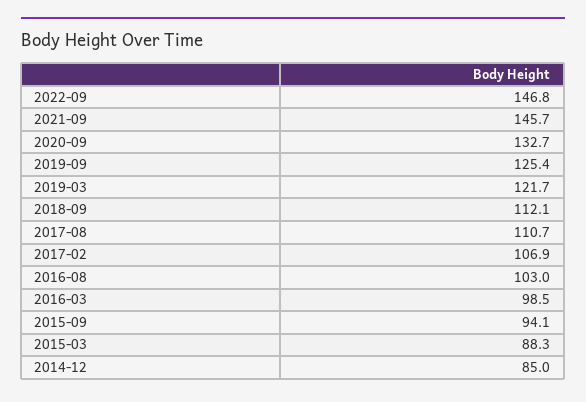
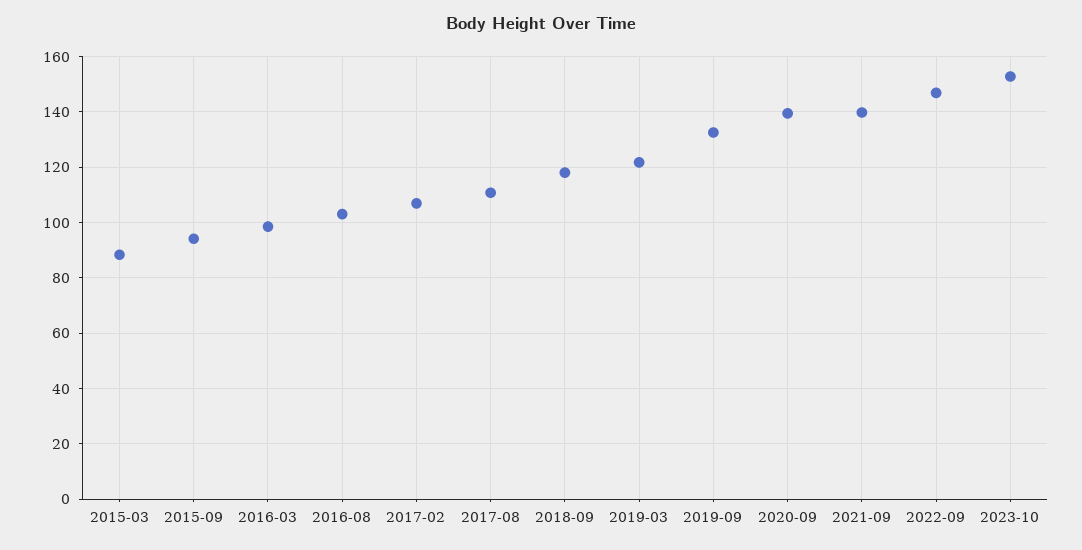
2021-09: 145.7 -> 140
2020-09: 132.7 -> 140
2019-09: 125.4 -> 132.5
2018-09: 112.1 -> 117.5
2014-12: 85 -> none
2023-10: none -> 152.5

